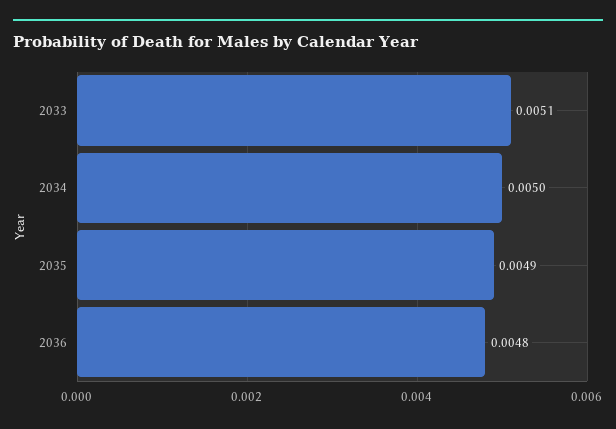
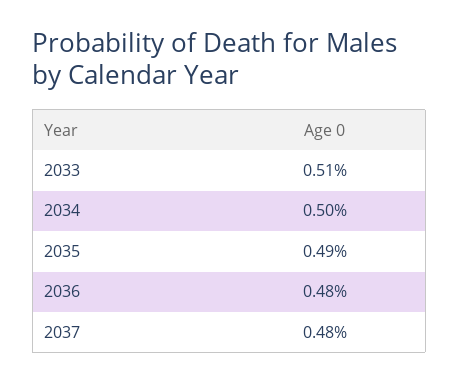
2037: none -> 0.0048

